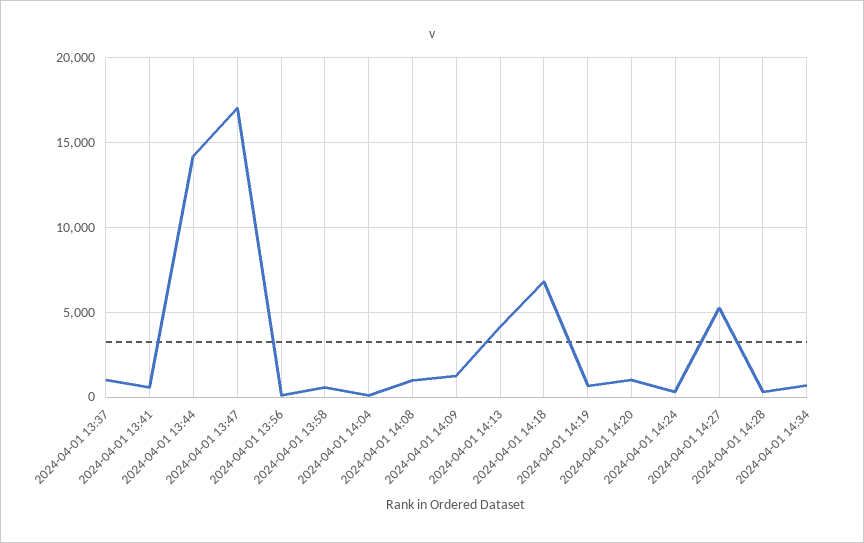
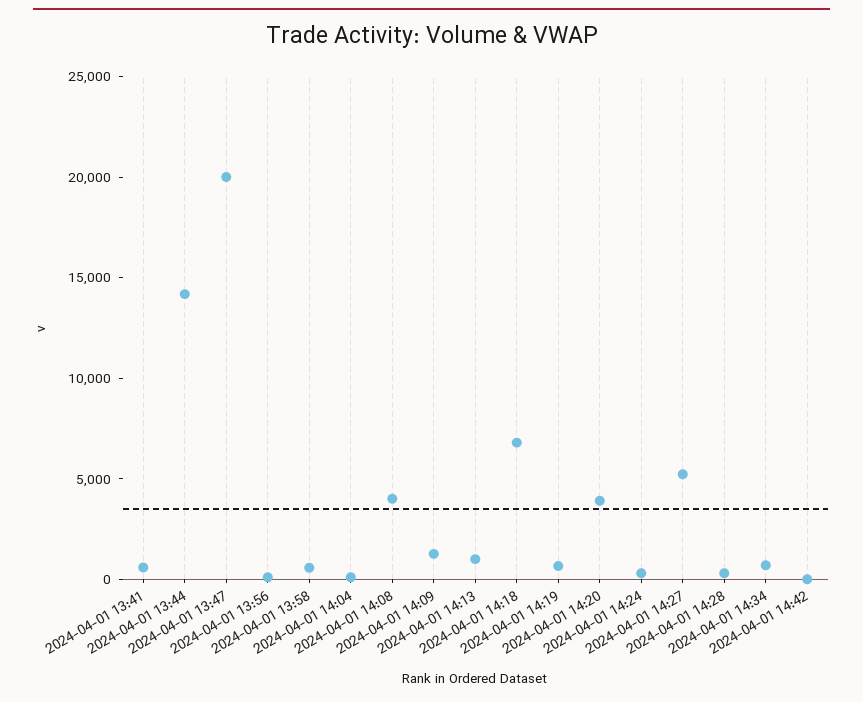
2024-04-01 13:37: 1000 -> none
2024-04-01 13:47: 17000 -> 20000
2024-04-01 14:08: 1000 -> 4000
2024-04-01 14:13: 4000 -> 1000
2024-04-01 14:20: 1000 -> 4000
2024-04-01 14:42: none -> 0

